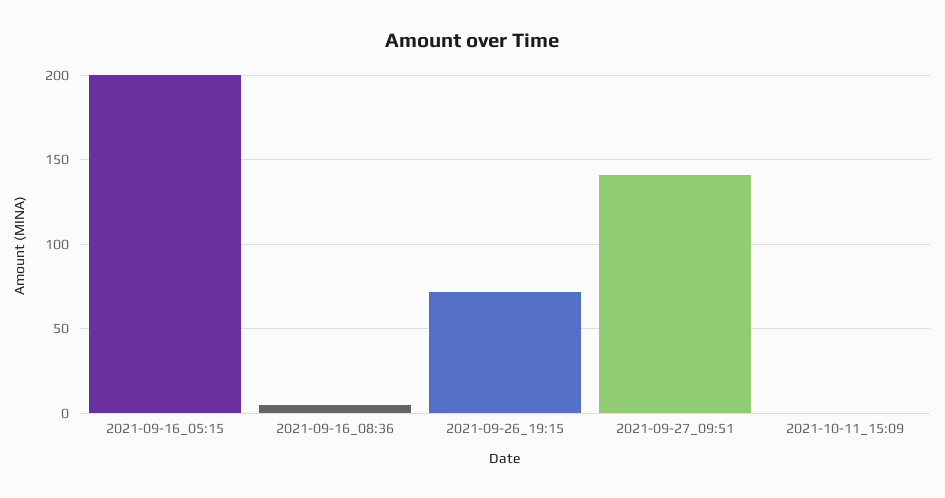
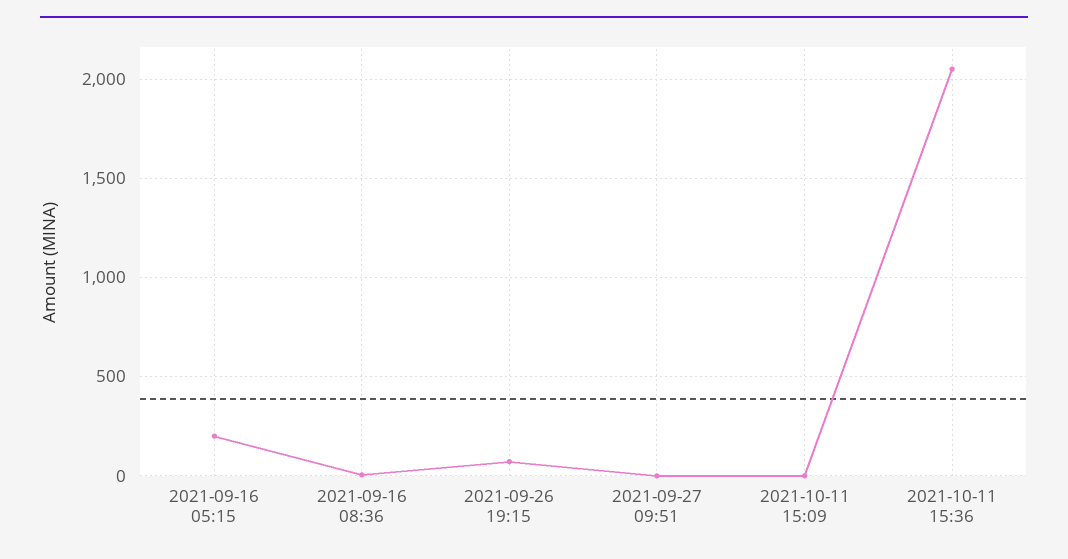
2021-09-27_09:51: 140 -> 0
2021-10-11 15:36: none -> 2050

